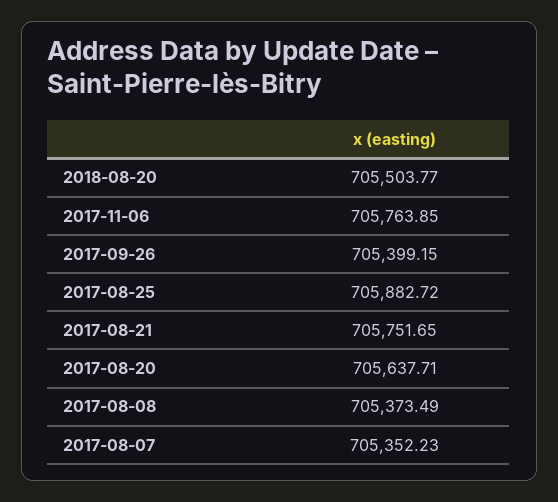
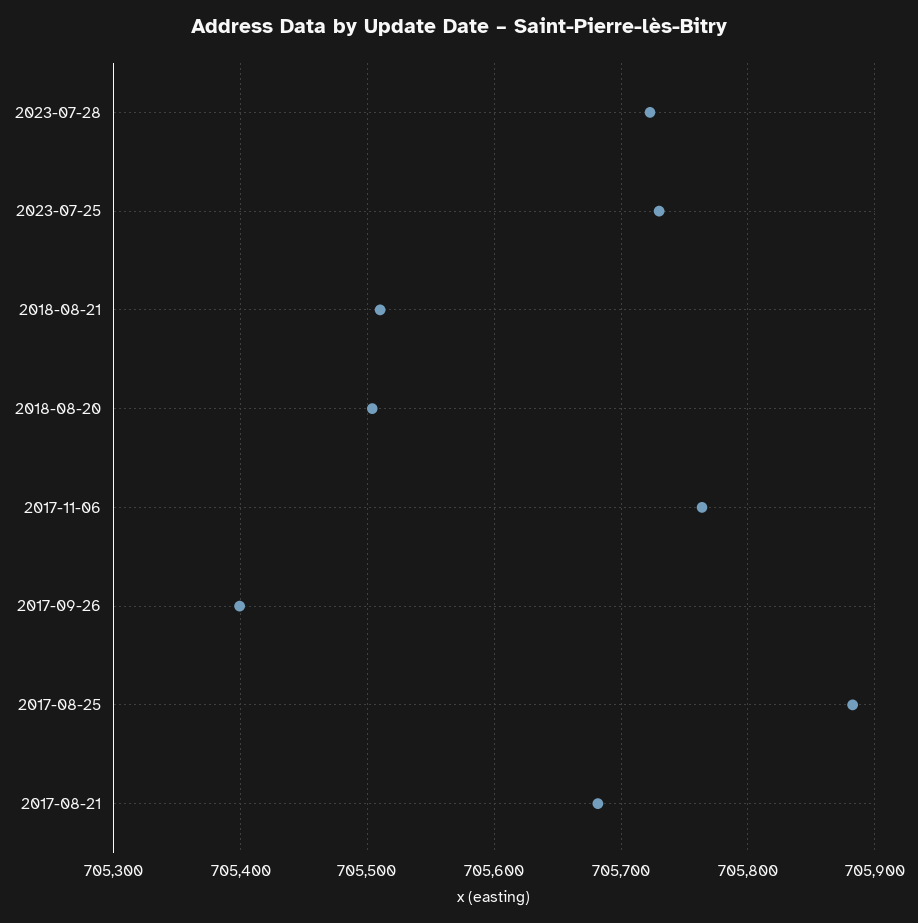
2017-08-21: 705751.65 -> 705680
2017-08-20: 705637.71 -> none
2017-08-08: 705373.49 -> none
2017-08-07: 705352.23 -> none
2023-07-28: none -> 705720
2023-07-25: none -> 705730
2018-08-21: none -> 705510

